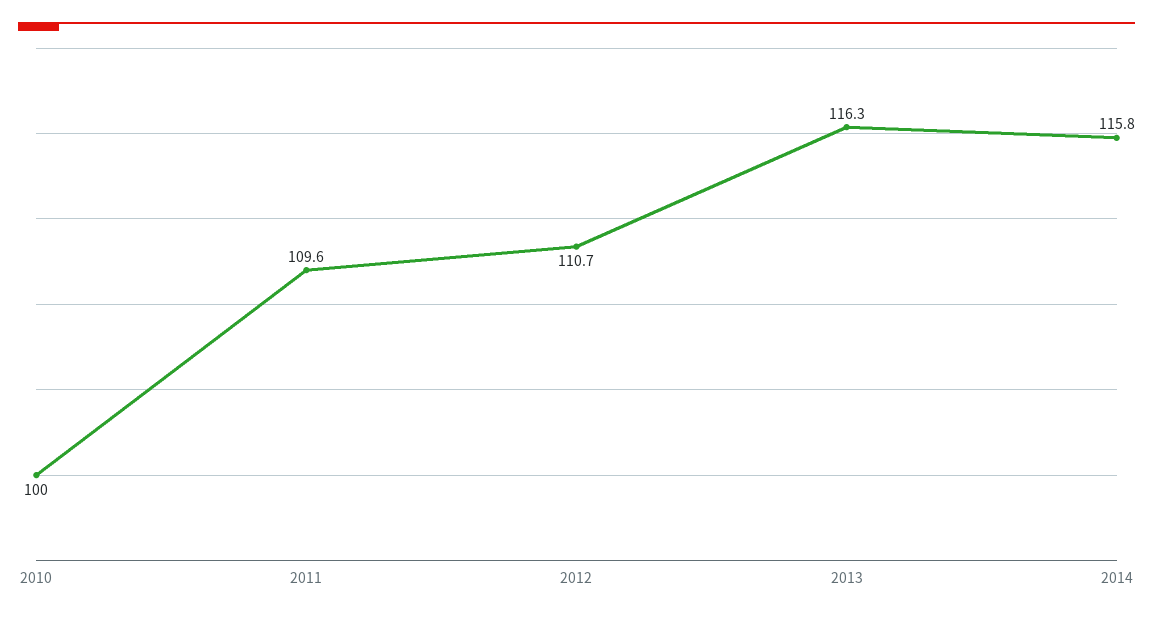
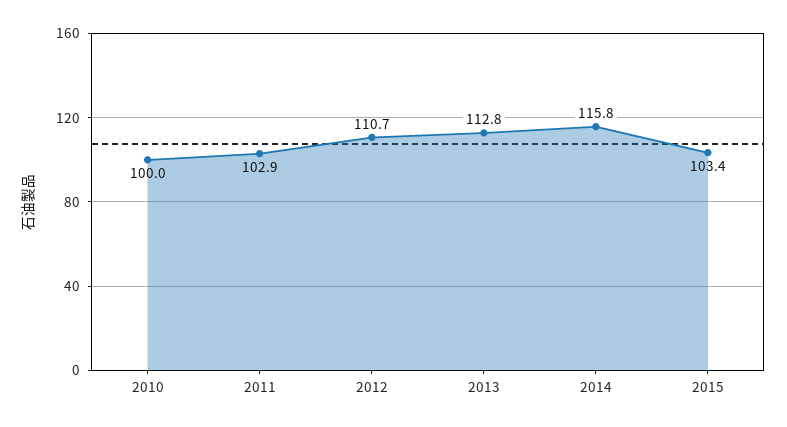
2011: 109.6 -> 102.9
2013: 116.3 -> 112.8
2015: none -> 103.4

